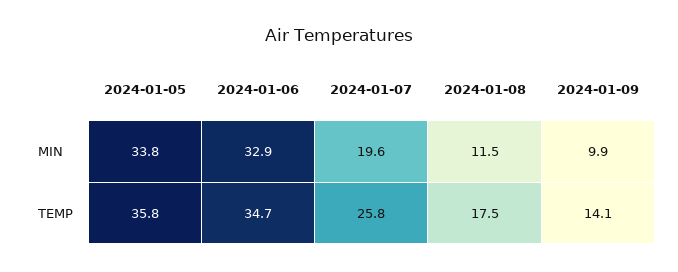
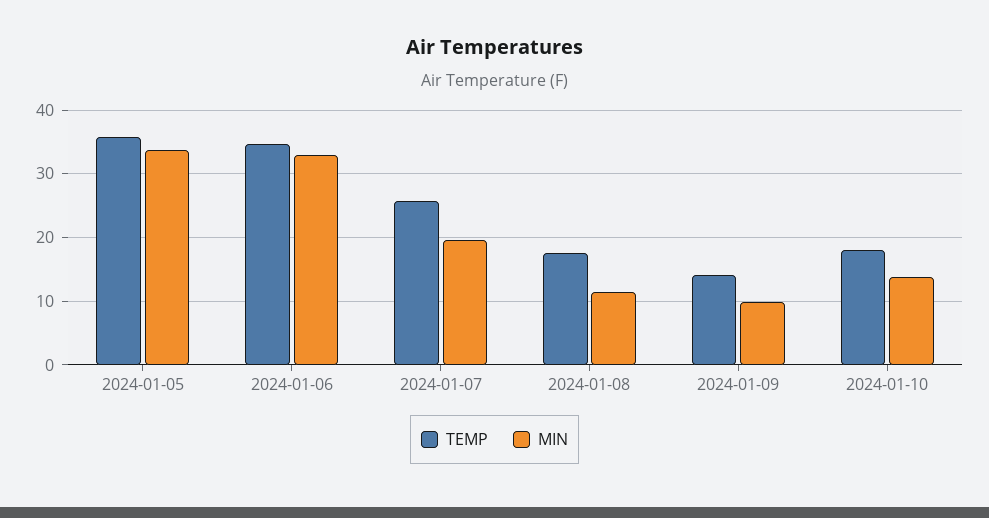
TEMP, 2024-01-10: none -> 18
MIN, 2024-01-10: none -> 14

